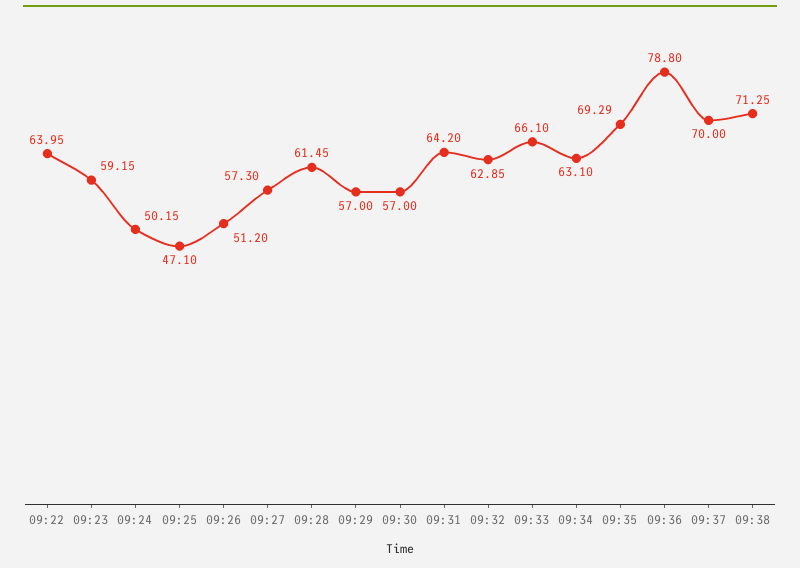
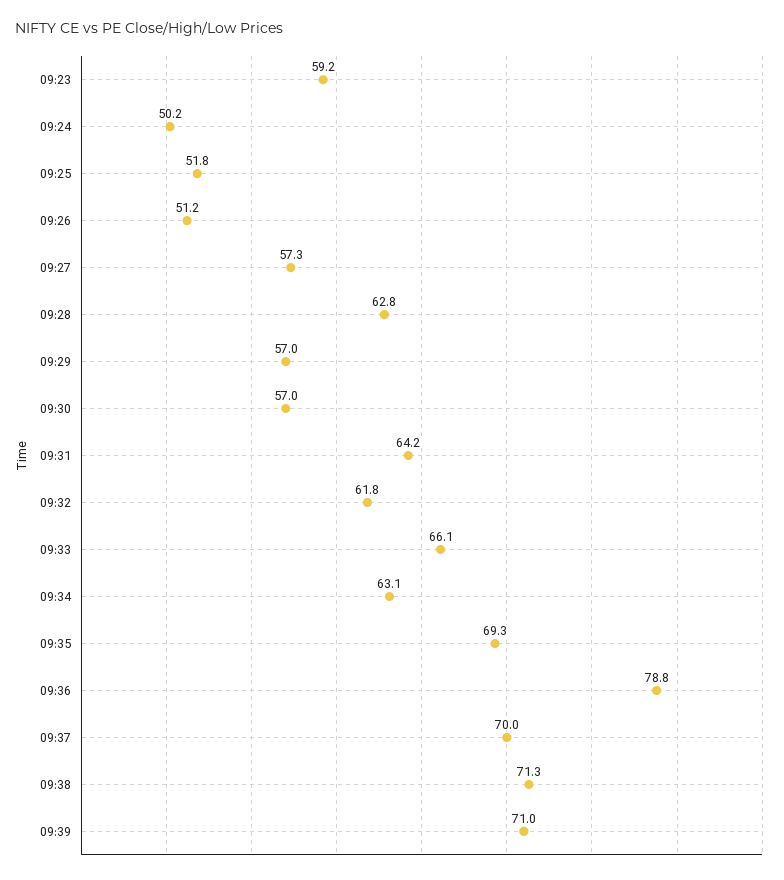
09:22: 63.95 -> none
09:25: 47.1 -> 51.8
09:28: 61.45 -> 62.8
09:32: 62.85 -> 61.8
09:39: none -> 71

